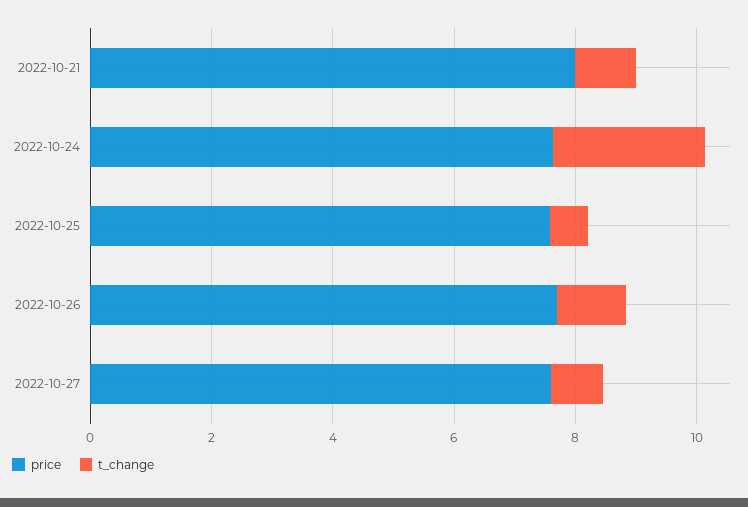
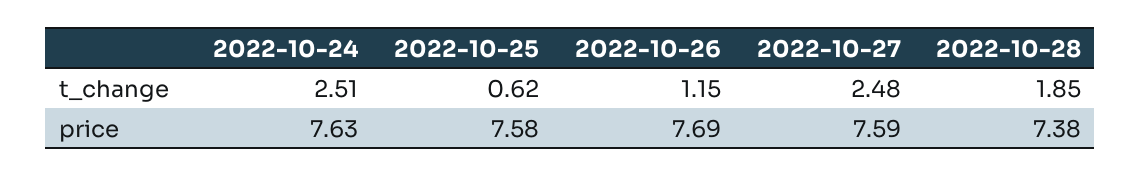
price, 2022-10-21: 8 -> none
t_change, 2022-10-21: 1 -> none
t_change, 2022-10-27: 1 -> 2.48
t_change, 2022-10-28: none -> 1.85
price, 2022-10-28: none -> 7.38

